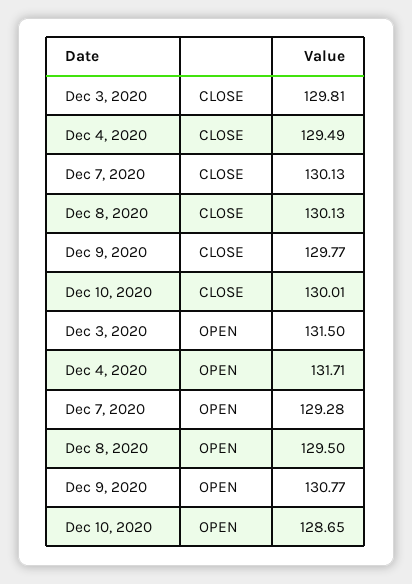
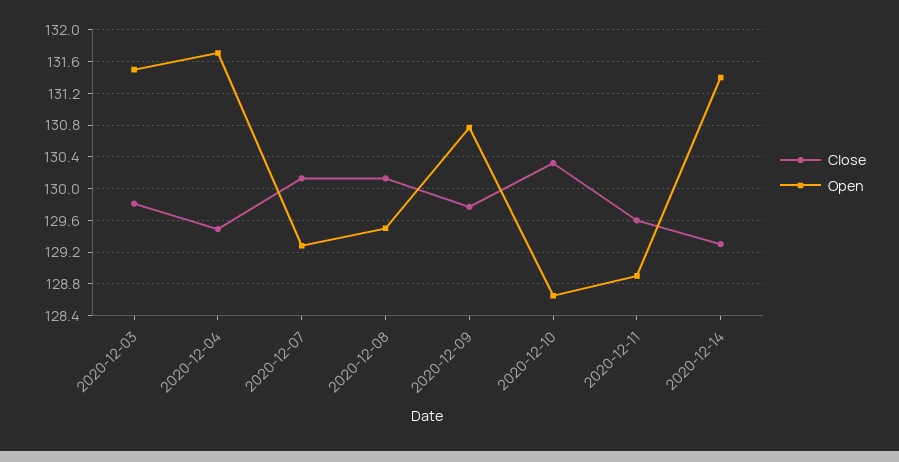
CLOSE, Dec 10, 2020: 130.01 -> 130.3
CLOSE, 2020-12-11: none -> 129.6
OPEN, 2020-12-11: none -> 128.9
CLOSE, 2020-12-14: none -> 129.3
OPEN, 2020-12-14: none -> 131.4

